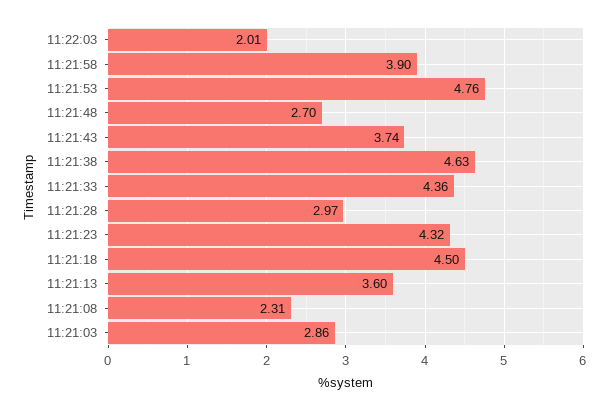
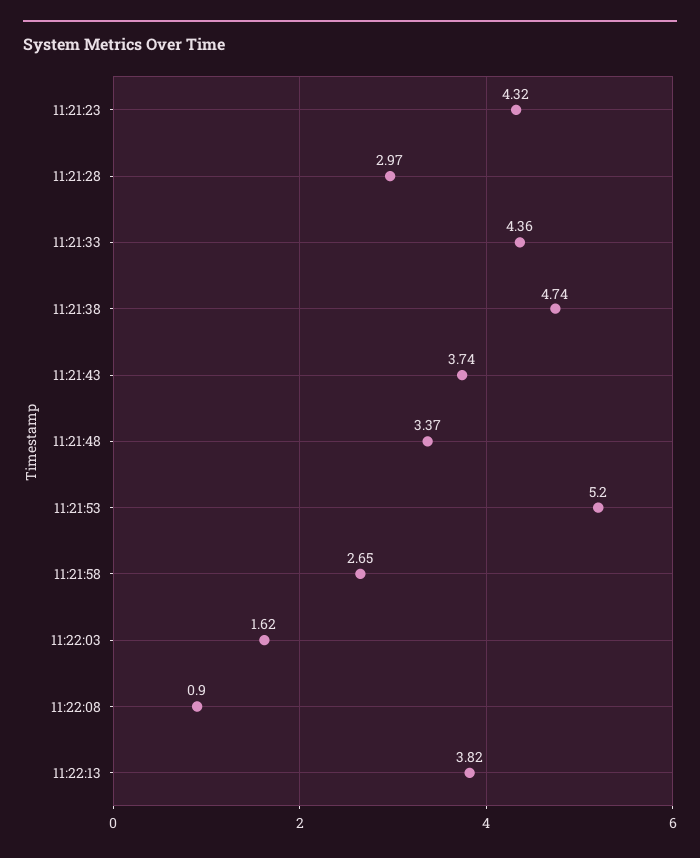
11:22:03: 2.01 -> 1.62
11:21:58: 3.9 -> 2.65
11:21:53: 4.76 -> 5.2
11:21:48: 2.7 -> 3.37
11:21:38: 4.63 -> 4.74
11:21:18: 4.5 -> none
11:21:13: 3.6 -> none
11:21:08: 2.31 -> none
11:21:03: 2.86 -> none
11:22:08: none -> 0.9
11:22:13: none -> 3.82

